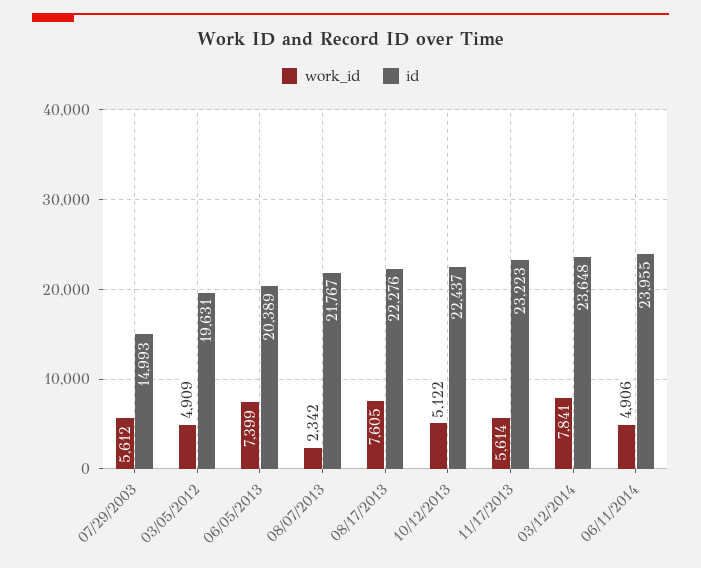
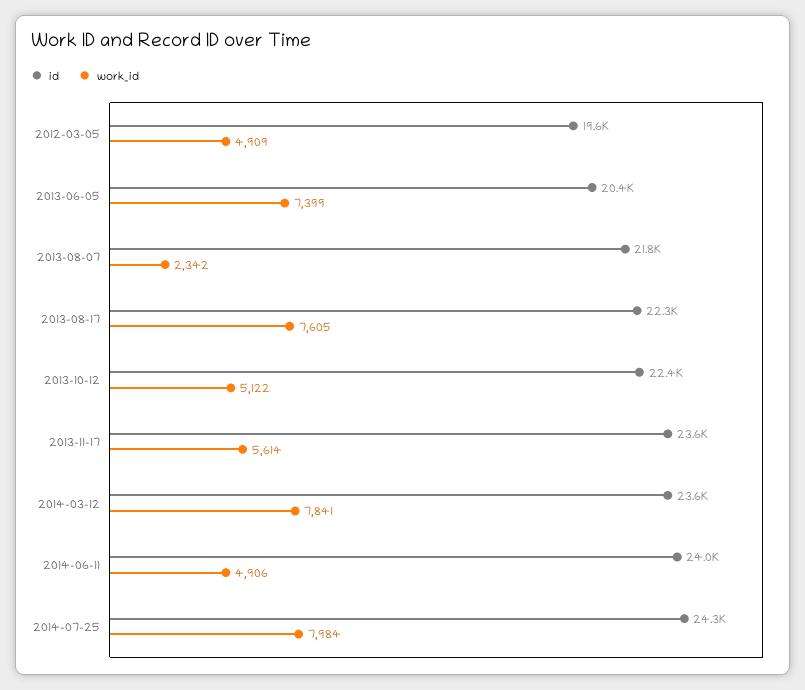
work_id, 07/29/2003: 5612 -> none
id, 07/29/2003: 14993 -> none
id, 11/17/2013: 23223 -> 23600
id, 2014-07-25: none -> 24300
work_id, 2014-07-25: none -> 7984

